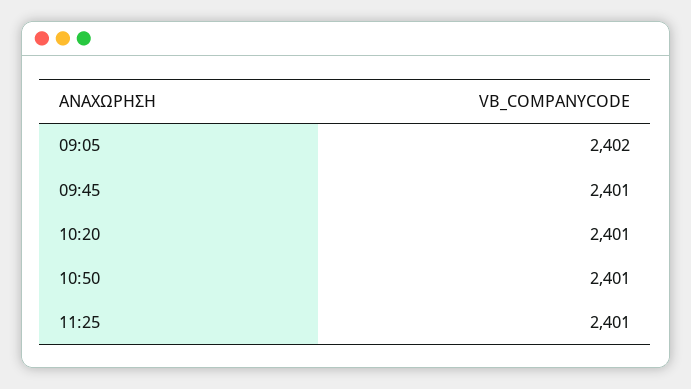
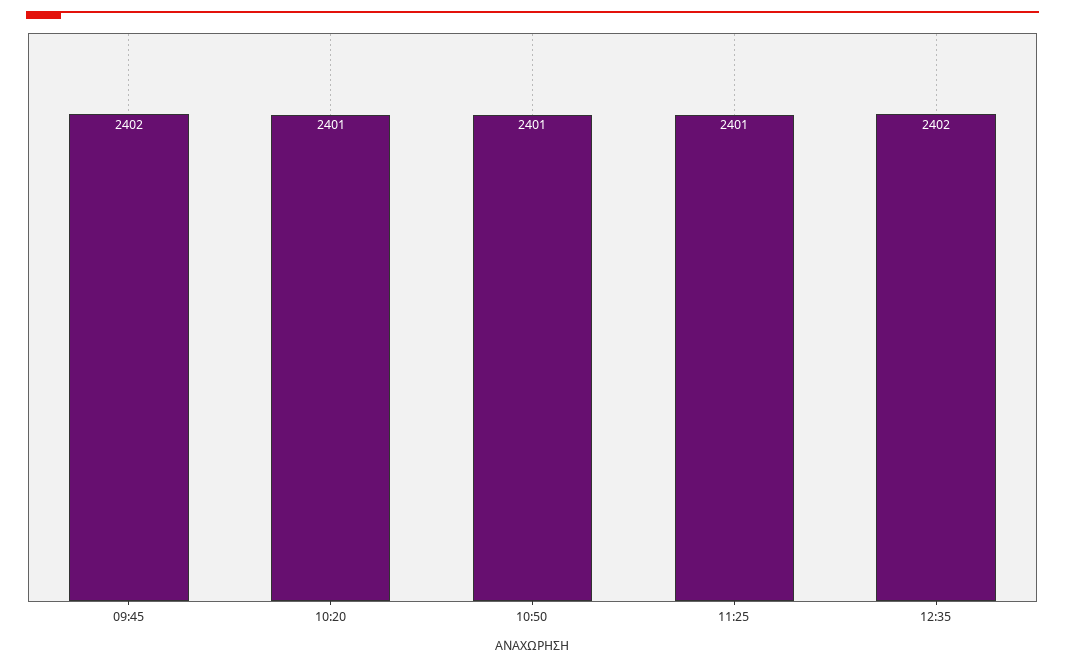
09:05: 2402 -> none
09:45: 2401 -> 2402
12:35: none -> 2402

